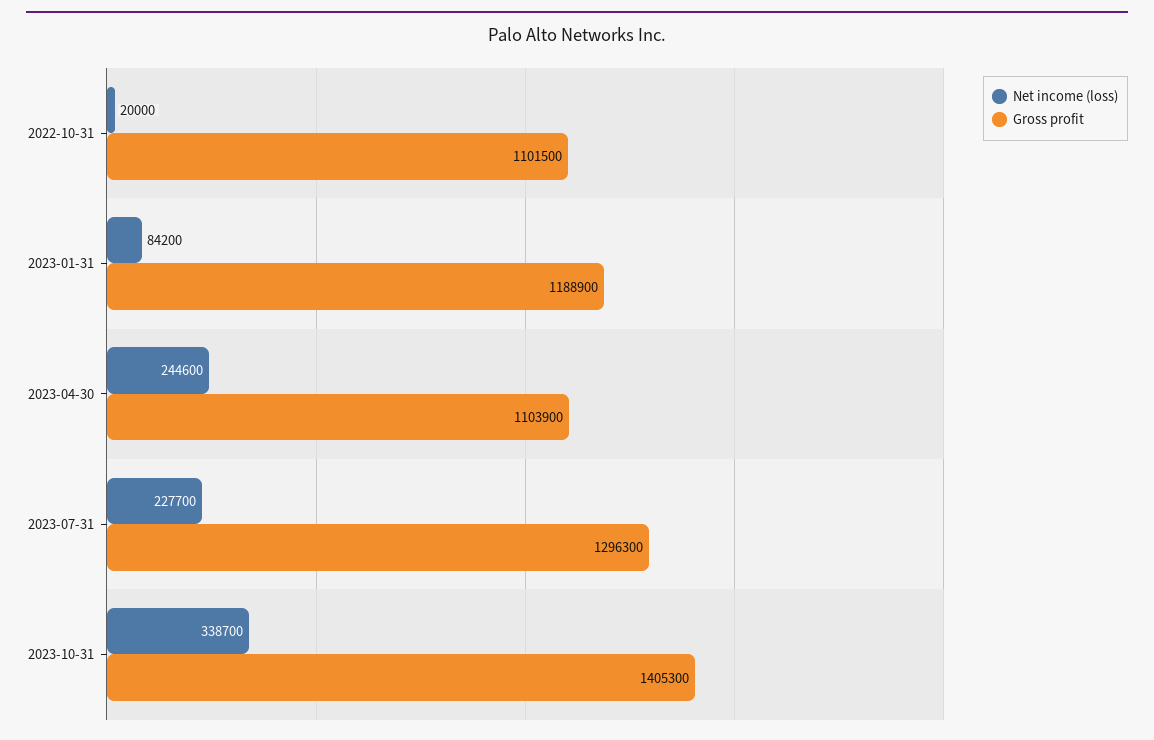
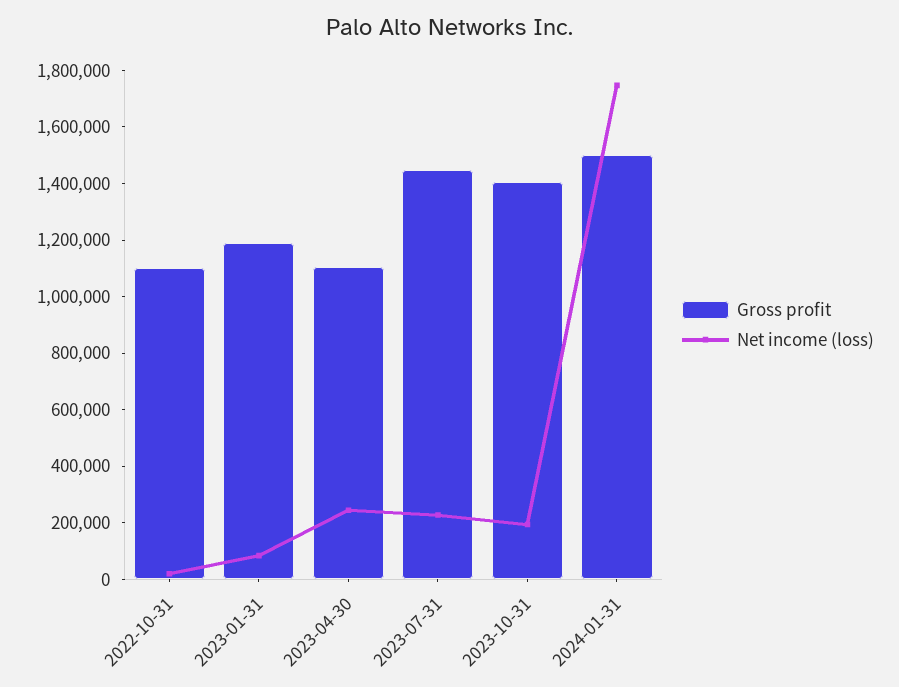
Gross profit, 2023-07-31: 1296300 -> 1450000
Net income (loss), 2023-10-31: 338700 -> 200000
Gross profit, 2024-01-31: none -> 1500000
Net income (loss), 2024-01-31: none -> 1750000

